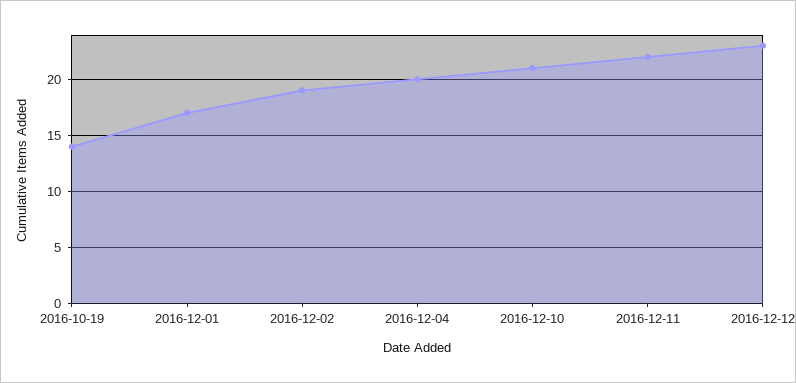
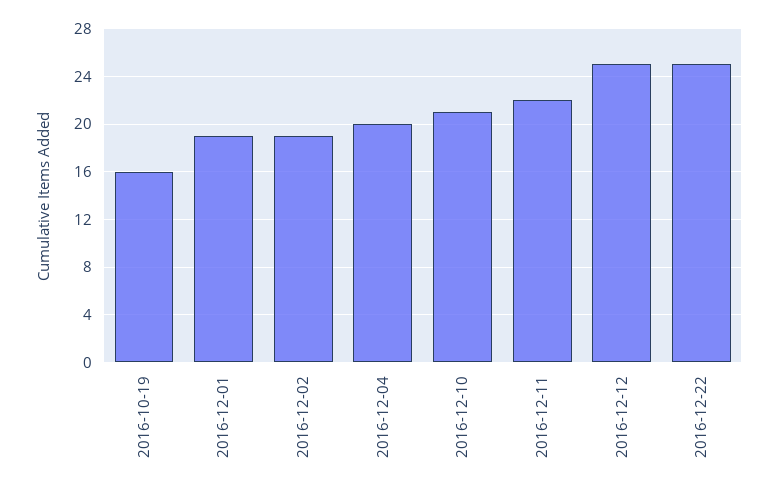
2016-10-19: 14 -> 16
2016-12-01: 17 -> 19
2016-12-12: 23 -> 25
2016-12-22: none -> 25

